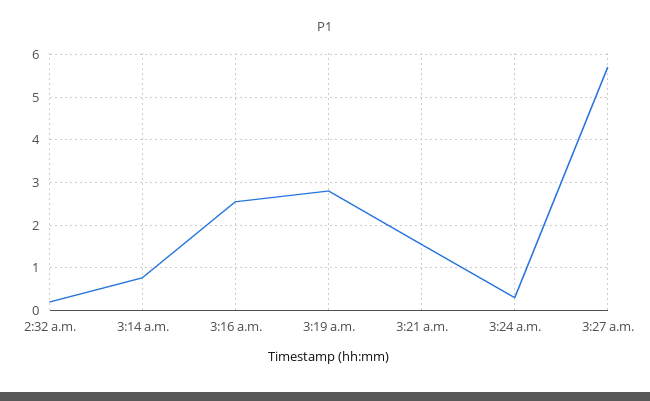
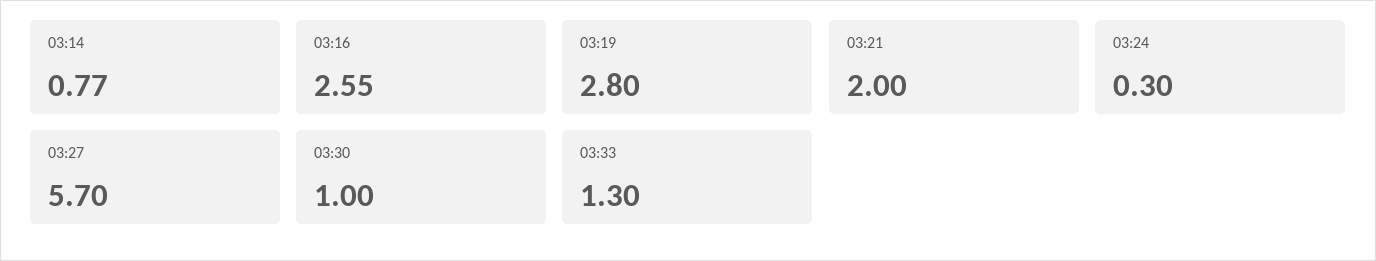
2:32 a.m.: 0.2 -> none
3:21 a.m.: 1.6 -> 2
03:30: none -> 1
03:33: none -> 1.3

